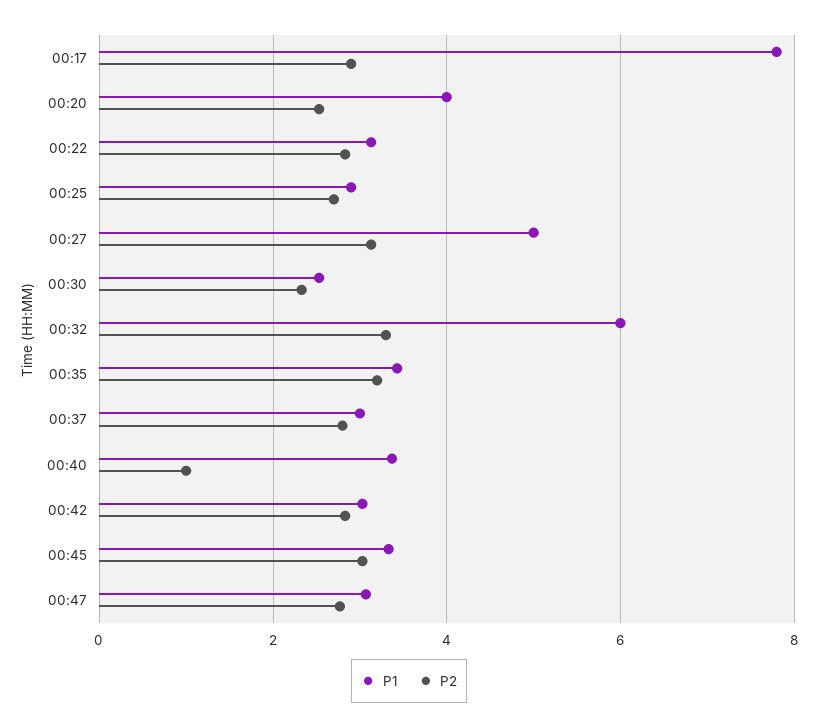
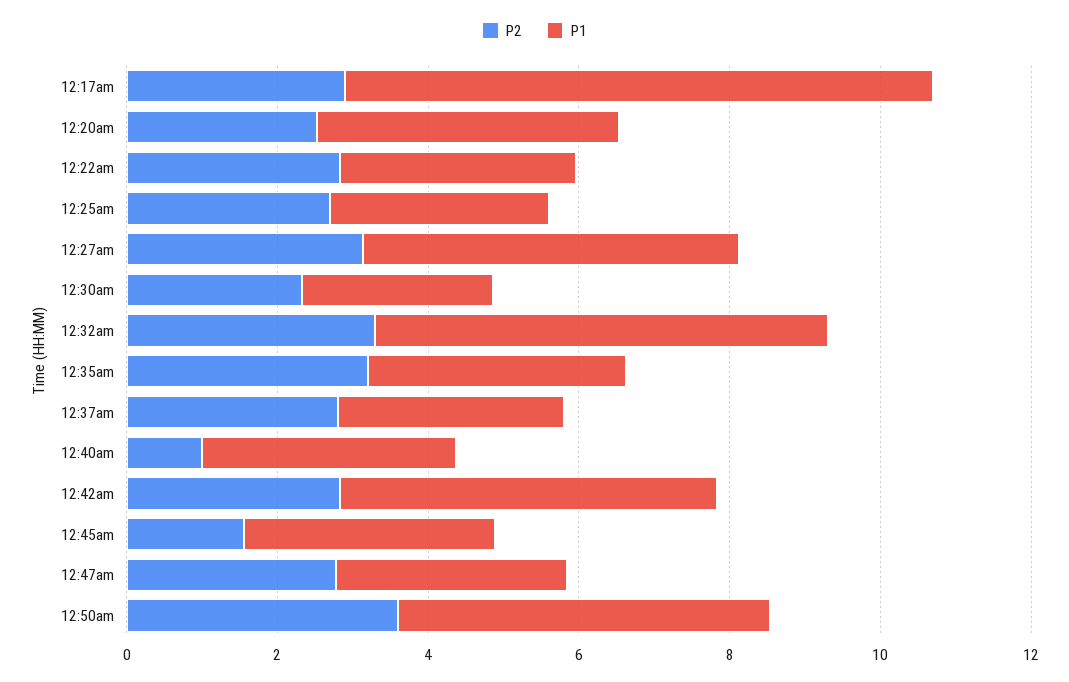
P1, 00:42: 3 -> 5
P2, 00:45: 3 -> 1.5
P2, 12:50am: none -> 3.5
P1, 12:50am: none -> 5

